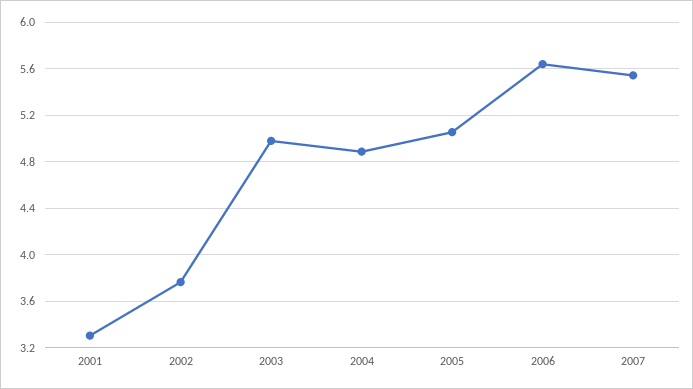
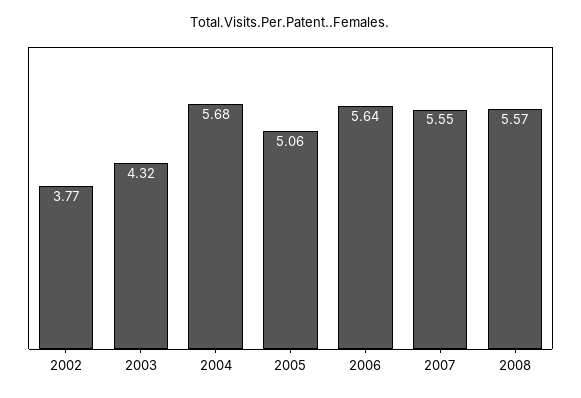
2001: 3.3 -> none
2003: 5 -> 4.32
2004: 4.9 -> 5.68
2008: none -> 5.57

